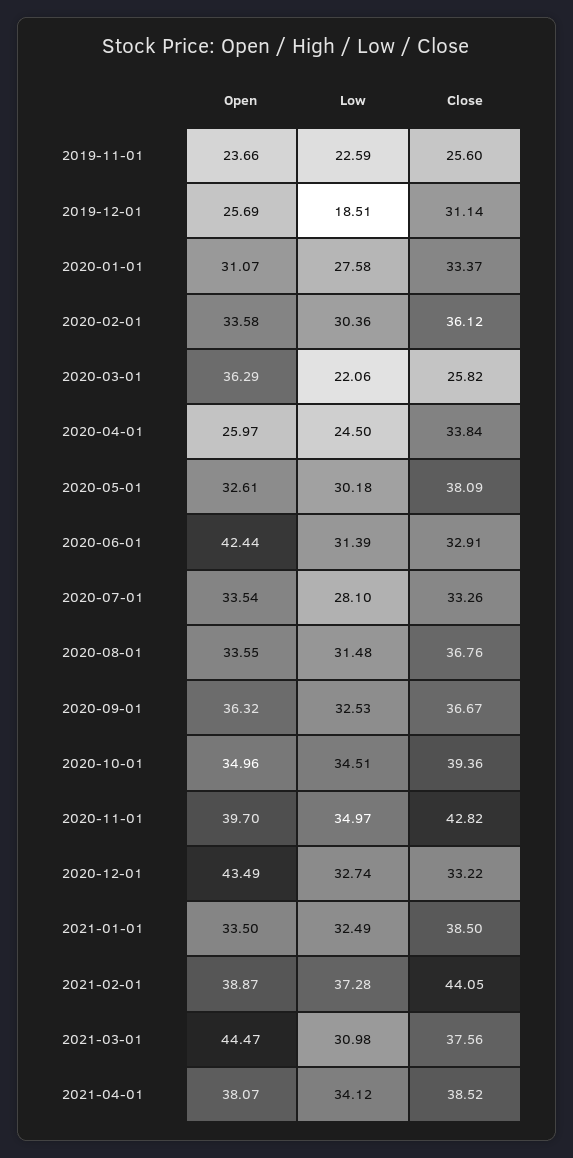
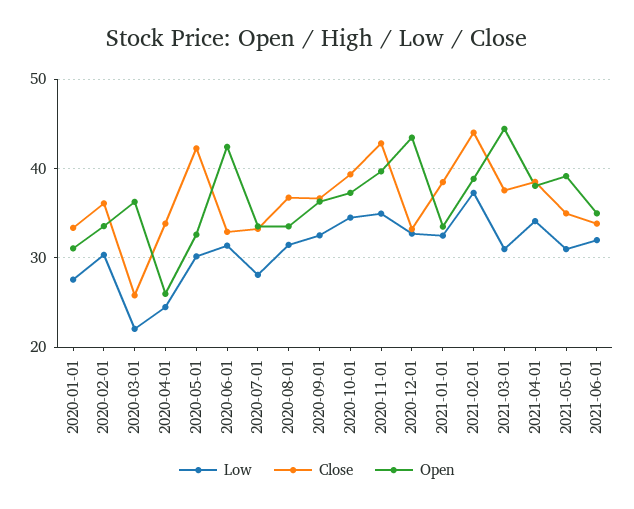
Open, 2019-11-01: 23.66 -> none
Low, 2019-11-01: 22.59 -> none
Close, 2019-11-01: 25.6 -> none
Open, 2019-12-01: 25.69 -> none
Low, 2019-12-01: 18.51 -> none
Close, 2019-12-01: 31.14 -> none
Close, 2020-05-01: 38.09 -> 42
Open, 2020-10-01: 34.96 -> 37
Low, 2021-05-01: none -> 31
Close, 2021-05-01: none -> 35
Open, 2021-05-01: none -> 39
Low, 2021-06-01: none -> 32
Close, 2021-06-01: none -> 34
Open, 2021-06-01: none -> 35

